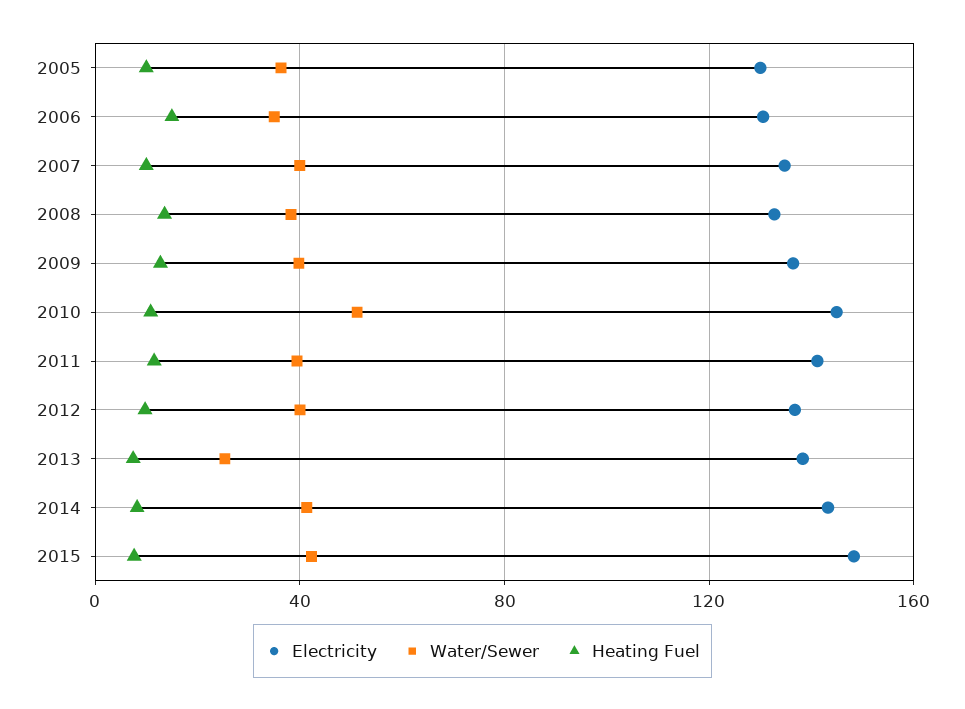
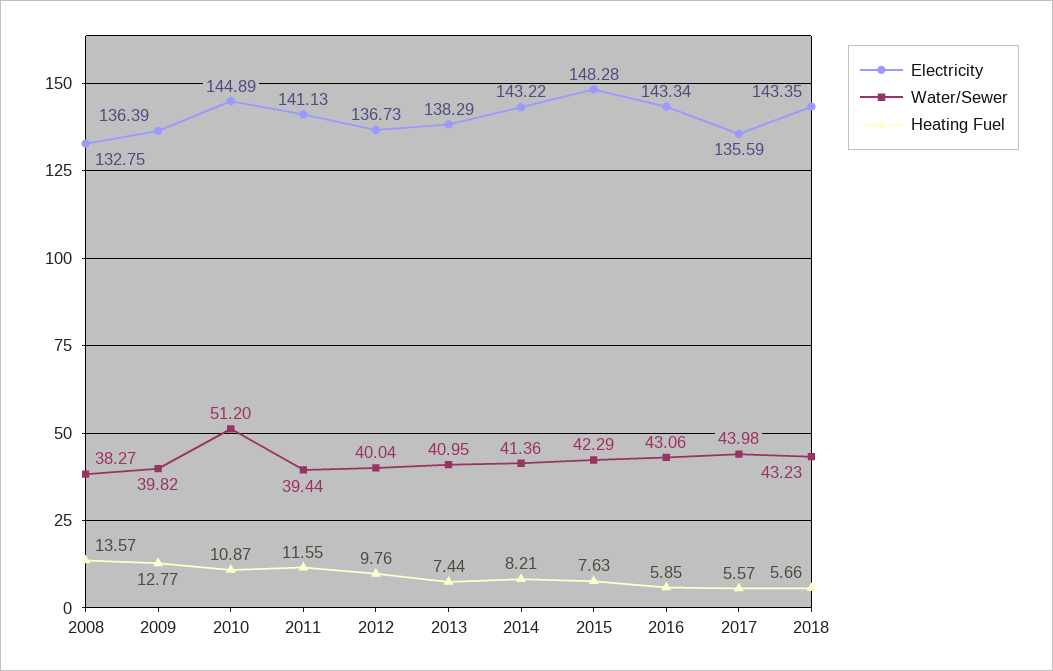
Electricity, 2005: 130 -> none
Water/Sewer, 2005: 35 -> none
Heating Fuel, 2005: 10 -> none
Electricity, 2006: 130 -> none
Water/Sewer, 2006: 35 -> none
Heating Fuel, 2006: 15 -> none
Electricity, 2007: 135 -> none
Water/Sewer, 2007: 40 -> none
Heating Fuel, 2007: 10 -> none
Water/Sewer, 2013: 25 -> 40.95
Electricity, 2016: none -> 143.34
Water/Sewer, 2016: none -> 43.06
Heating Fuel, 2016: none -> 5.85
Electricity, 2017: none -> 135.59
Water/Sewer, 2017: none -> 43.98
Heating Fuel, 2017: none -> 5.57
Electricity, 2018: none -> 143.35
Water/Sewer, 2018: none -> 43.23
Heating Fuel, 2018: none -> 5.66

